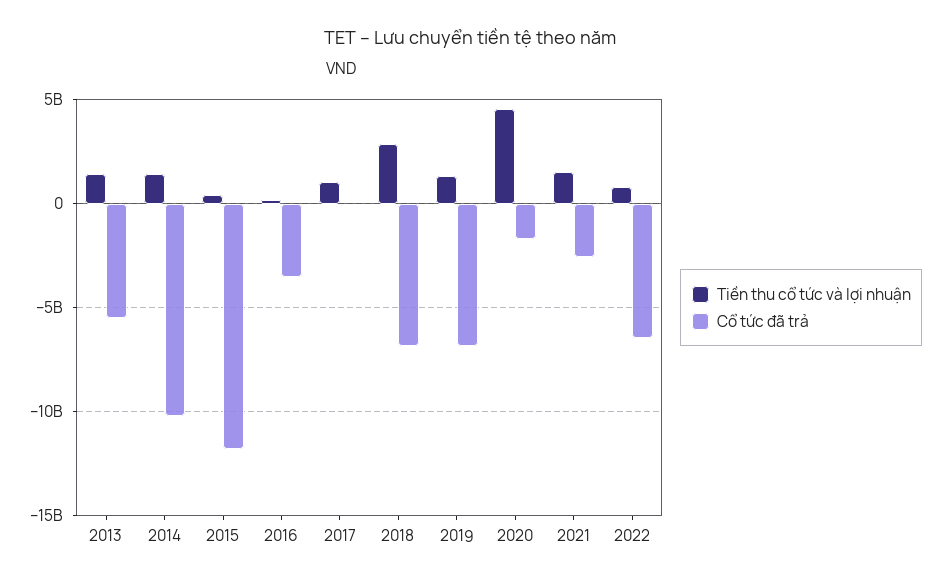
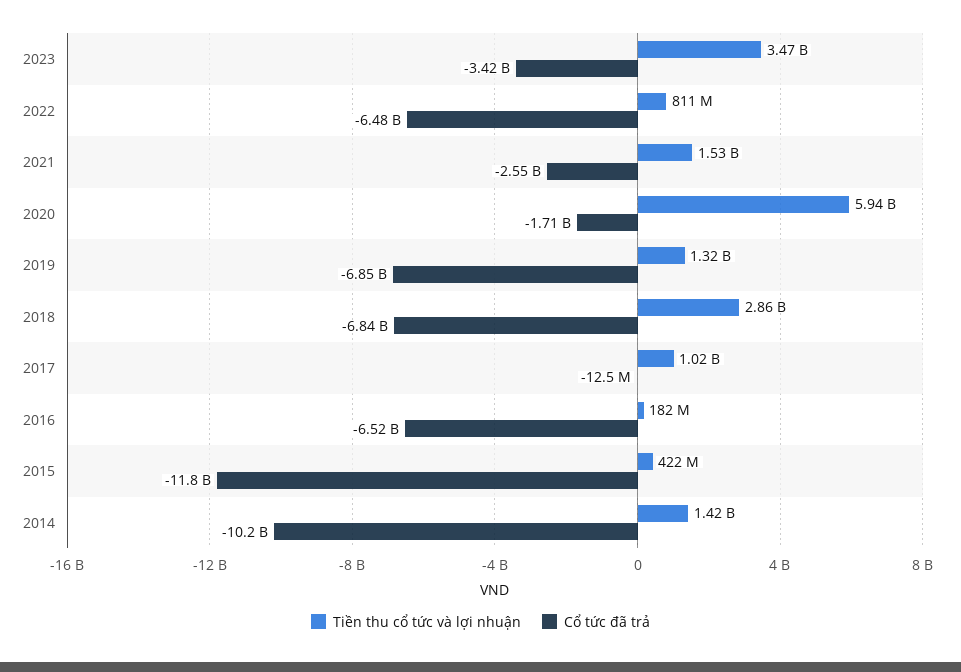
Tiền thu cổ tức và lợi nhuận, 2013: 1500000000 -> none
Cổ tức đã trả, 2013: -5500000000 -> none
Cổ tức đã trả, 2016: -3500000000 -> -6520000000
Tiền thu cổ tức và lợi nhuận, 2020: 4500000000 -> 5940000000
Tiền thu cổ tức và lợi nhuận, 2023: none -> 3470000000
Cổ tức đã trả, 2023: none -> -3420000000

